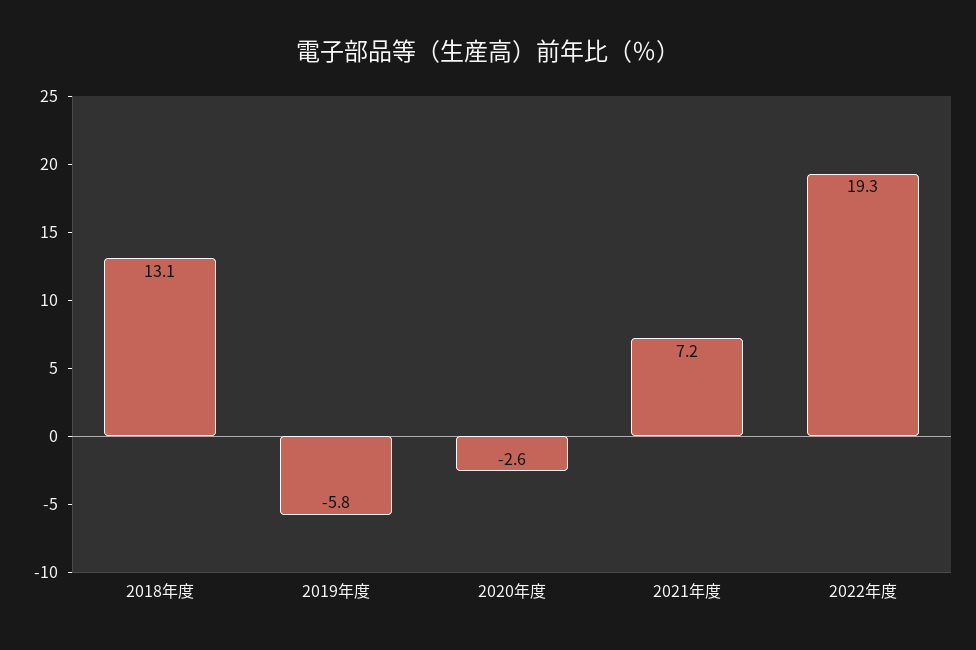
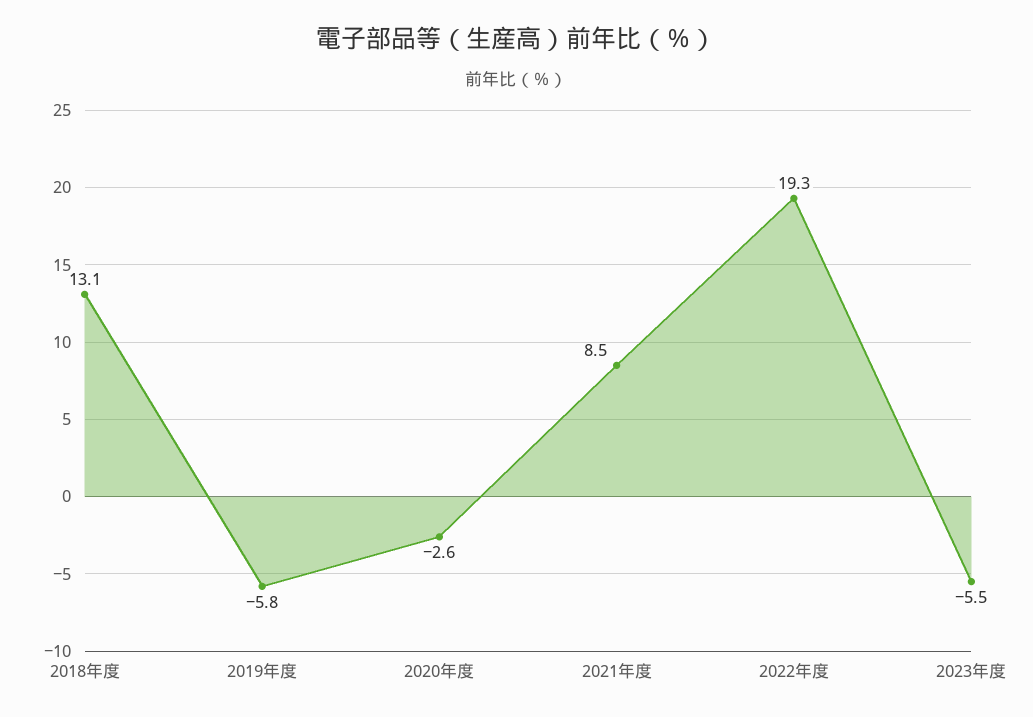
2021年度: 7.2 -> 8.5
2023年度: none -> -5.5

